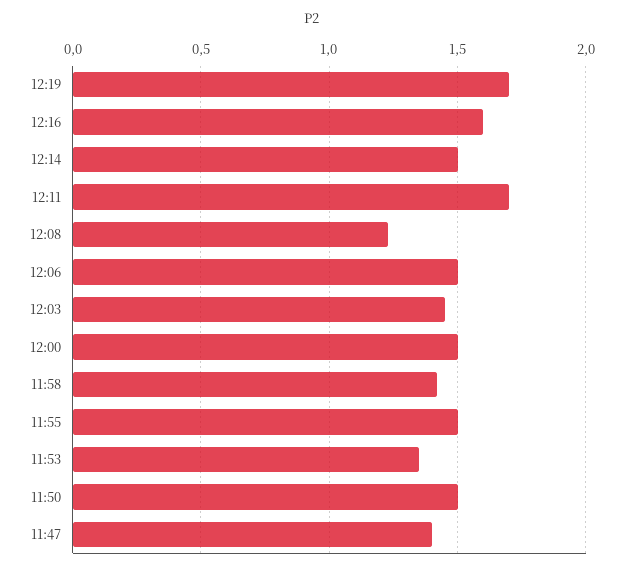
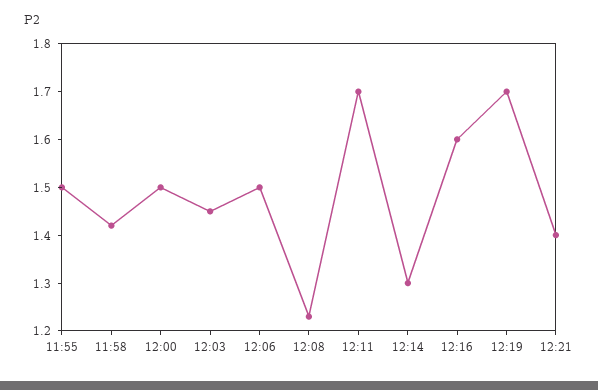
12:14: 1.5 -> 1.3
11:53: 1.35 -> none
11:50: 1.5 -> none
11:47: 1.4 -> none
12:21: none -> 1.4

